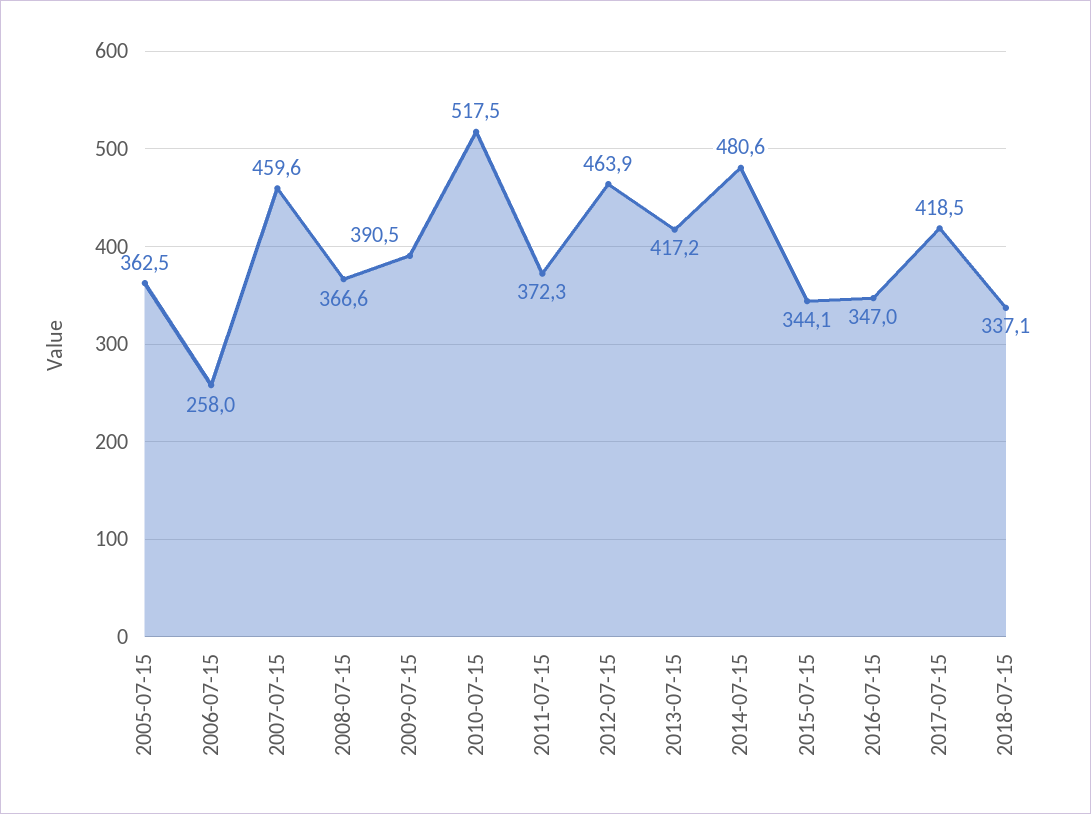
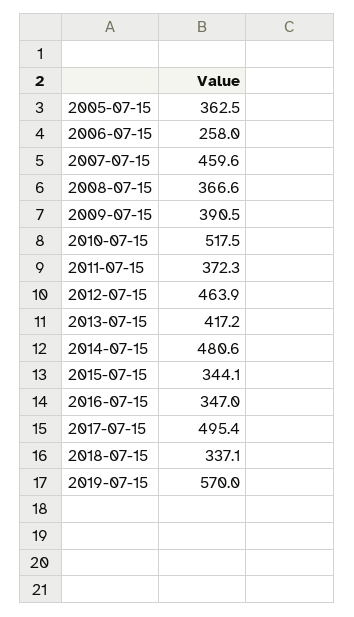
2017-07-15: 418.5 -> 495.4
2019-07-15: none -> 570

